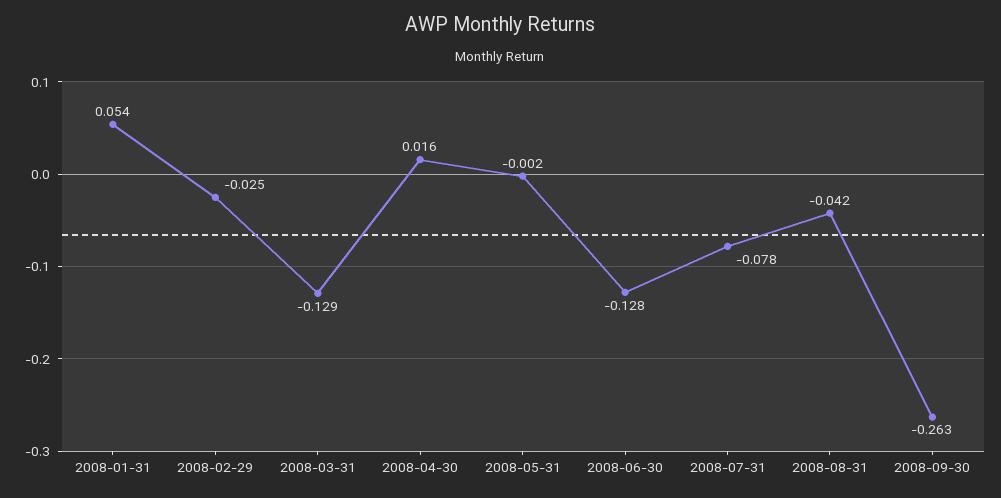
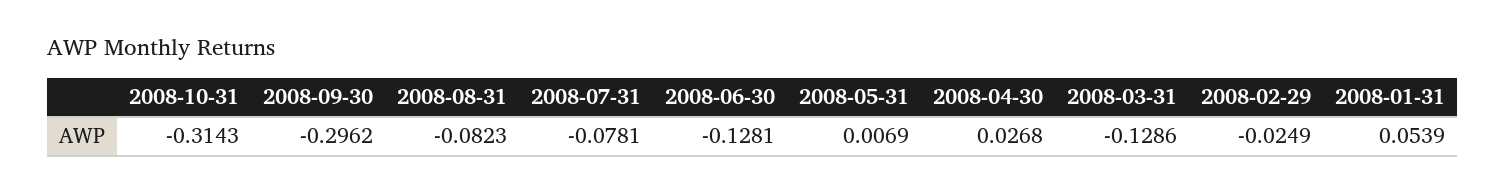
2008-04-30: 0.016 -> 0.0268
2008-05-31: -0.002 -> 0.0069
2008-08-31: -0.042 -> -0.0823
2008-09-30: -0.263 -> -0.2962
2008-10-31: none -> -0.3143

